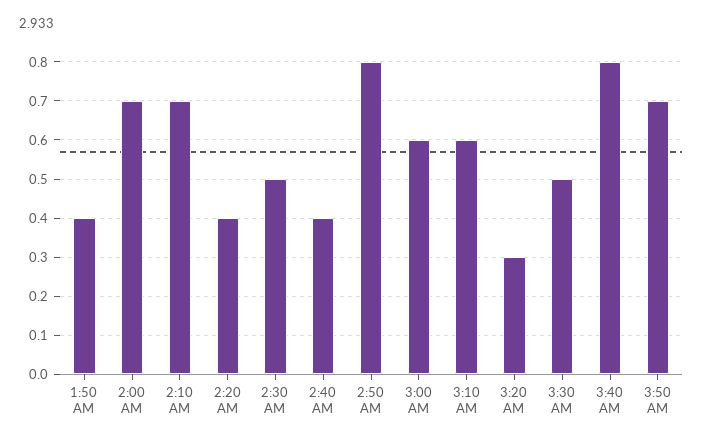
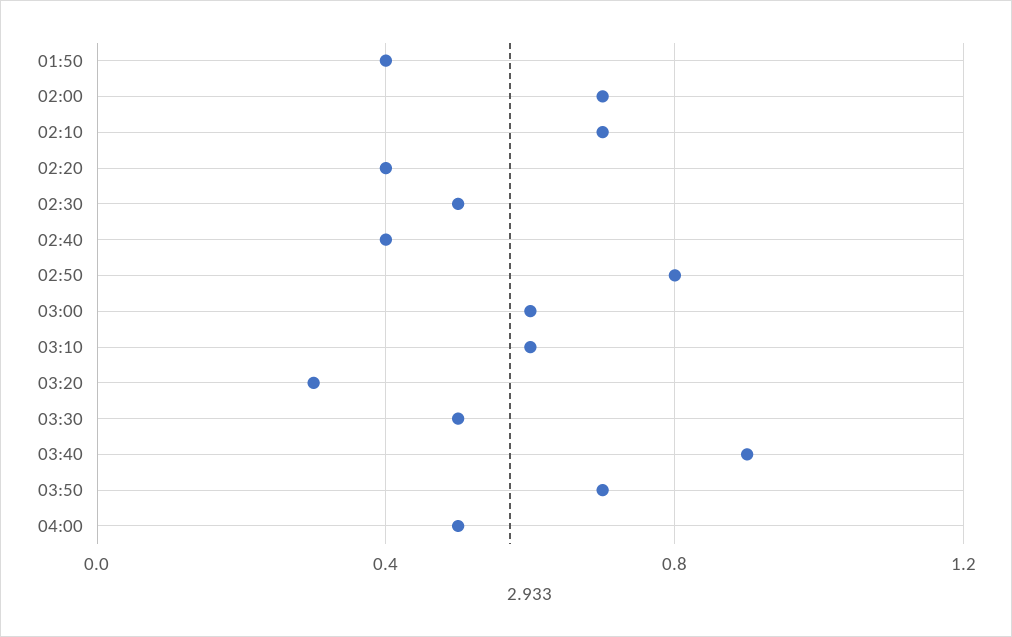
3:40 AM: 0.8 -> 0.9
04:00: none -> 0.5

